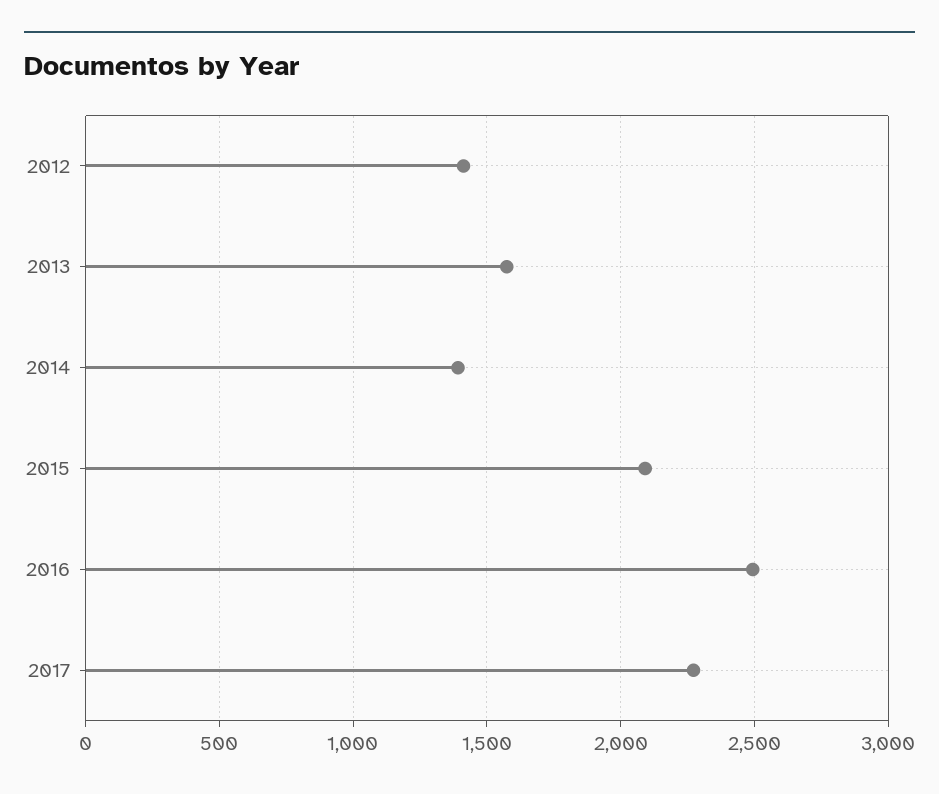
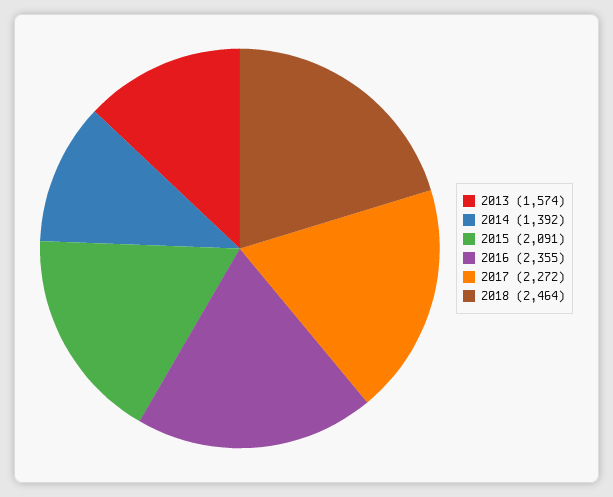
2012: 1400 -> none
2016: 2500 -> 2355
2018: none -> 2464

